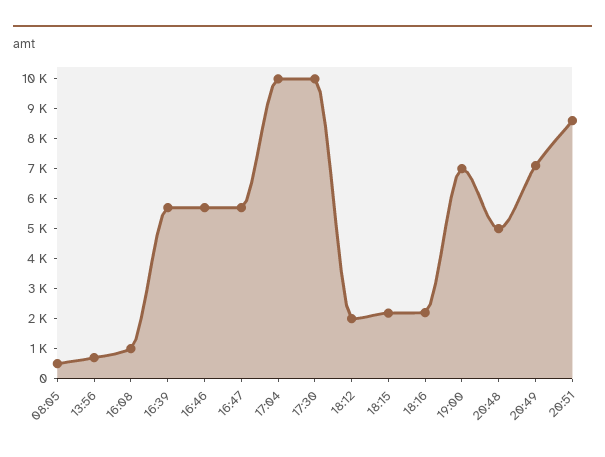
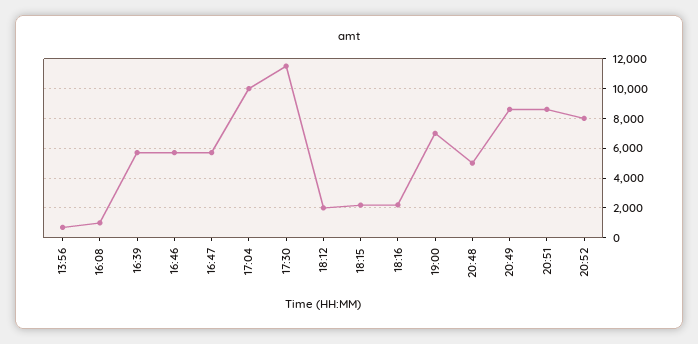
08:05: 500 -> none
17:30: 10000 -> 11500
20:49: 7000 -> 8500
20:52: none -> 8000

